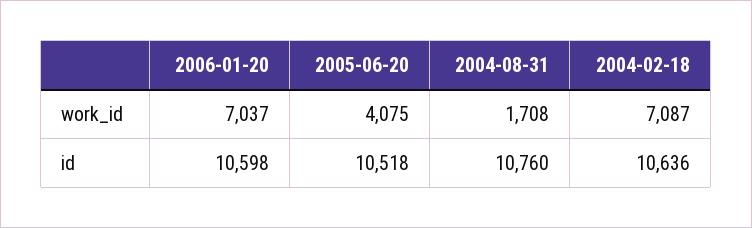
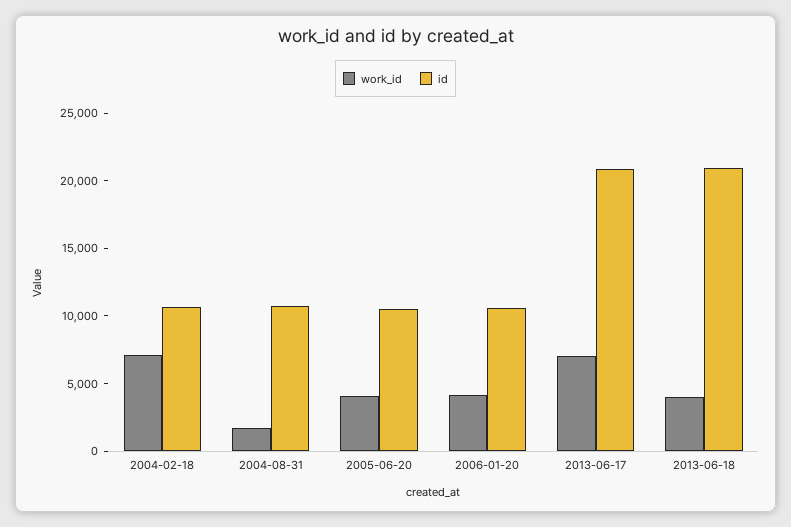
work_id, 2006-01-20: 7037 -> 4000
work_id, 2013-06-17: none -> 7000
id, 2013-06-17: none -> 21000
work_id, 2013-06-18: none -> 4000
id, 2013-06-18: none -> 21000

